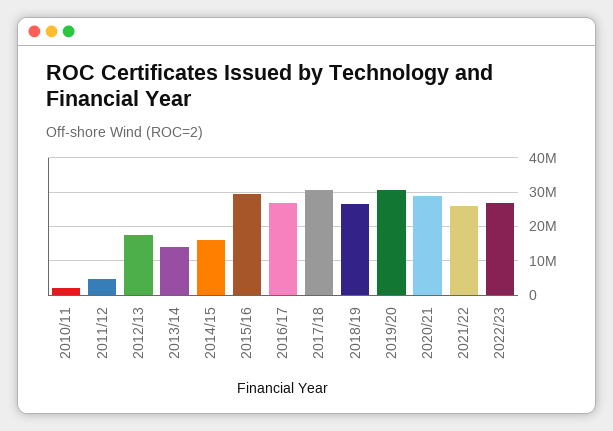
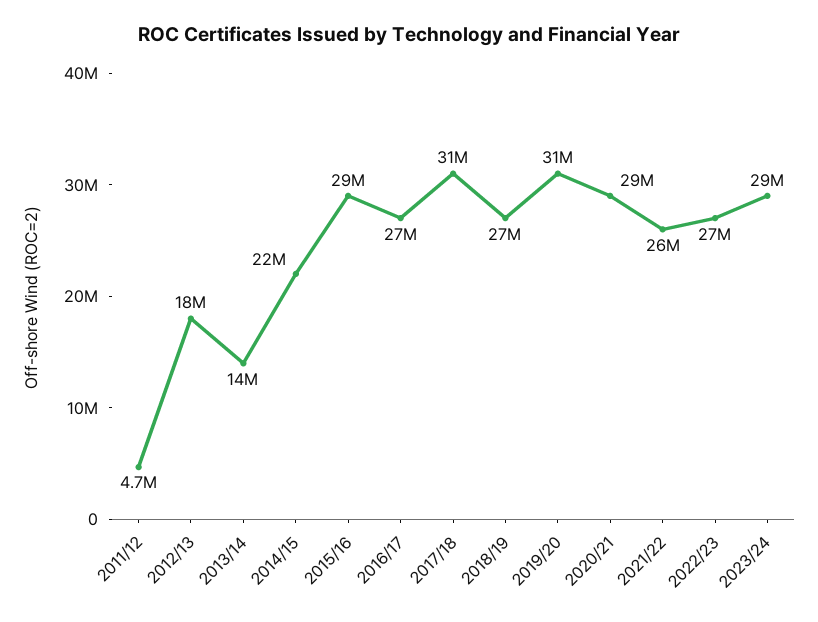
2010/11: 2000000 -> none
2014/15: 16000000 -> 22000000
2023/24: none -> 29000000

